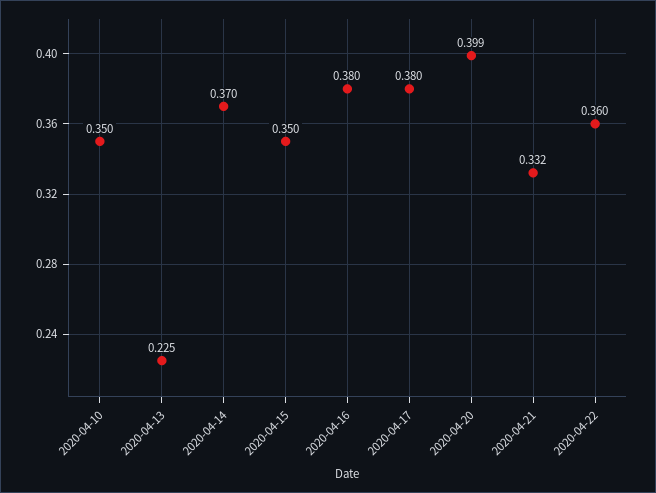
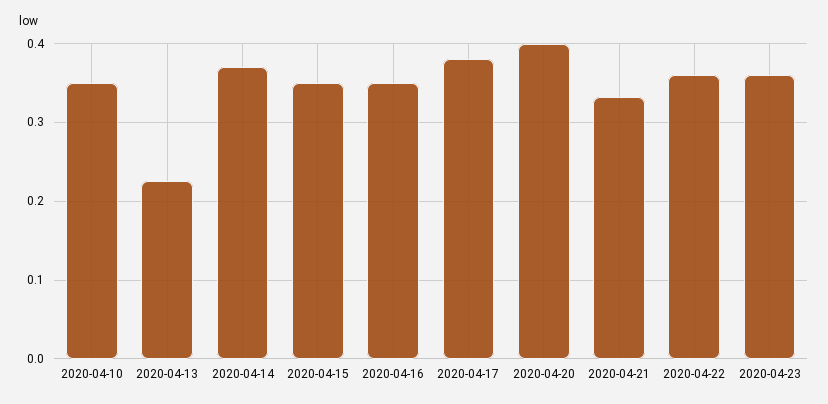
2020-04-16: 0.38 -> 0.35
2020-04-23: none -> 0.36

